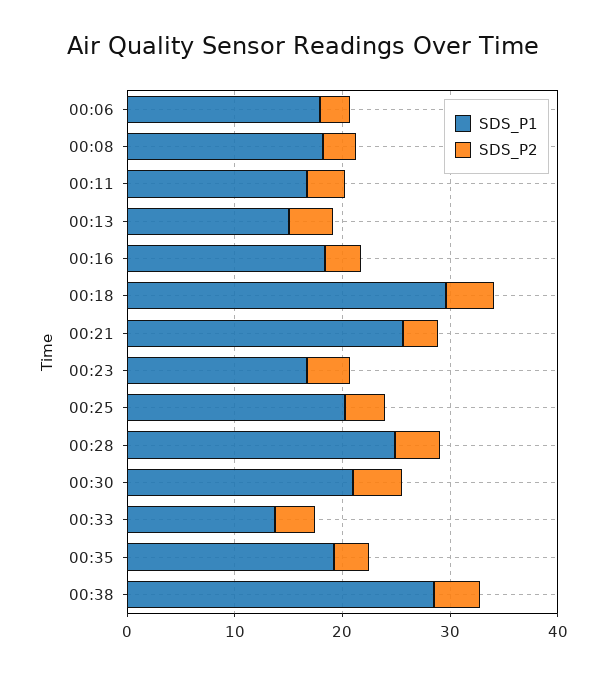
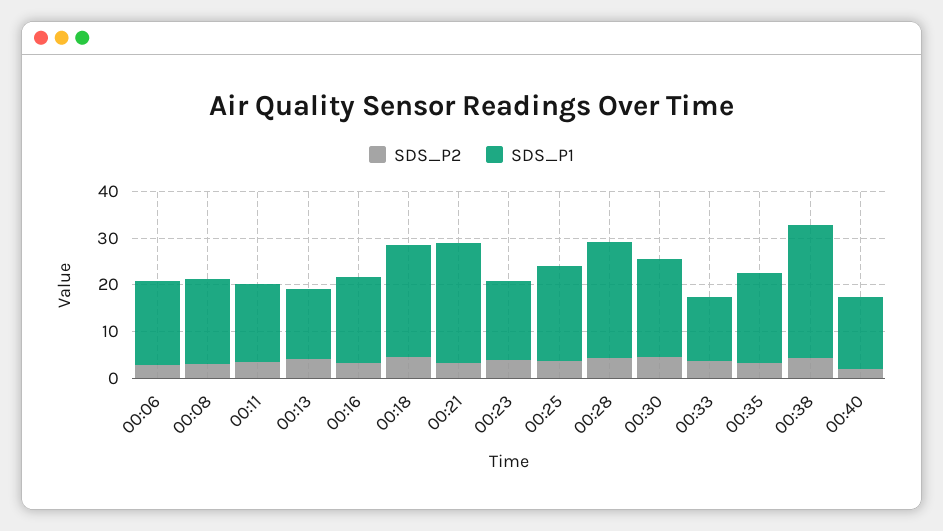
SDS_P1, 00:18: 30 -> 24
SDS_P2, 00:40: none -> 2
SDS_P1, 00:40: none -> 16

